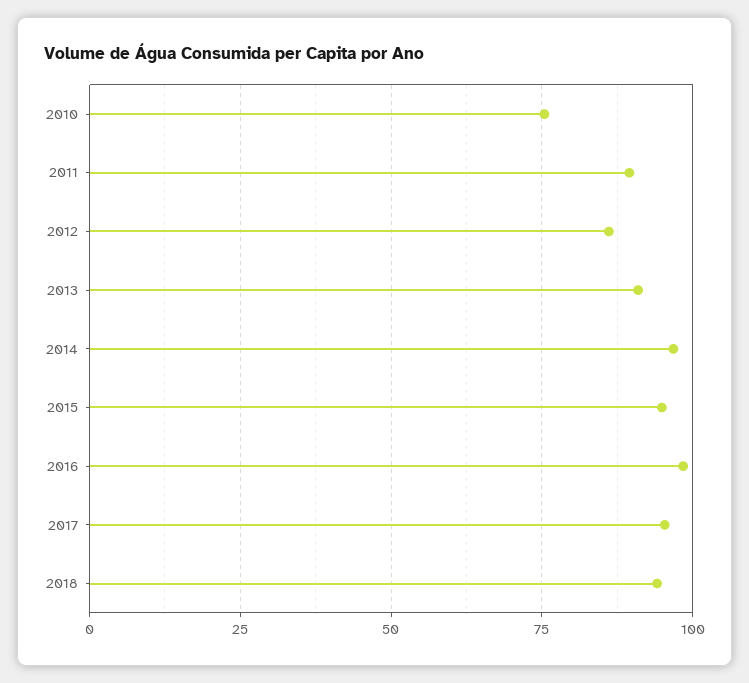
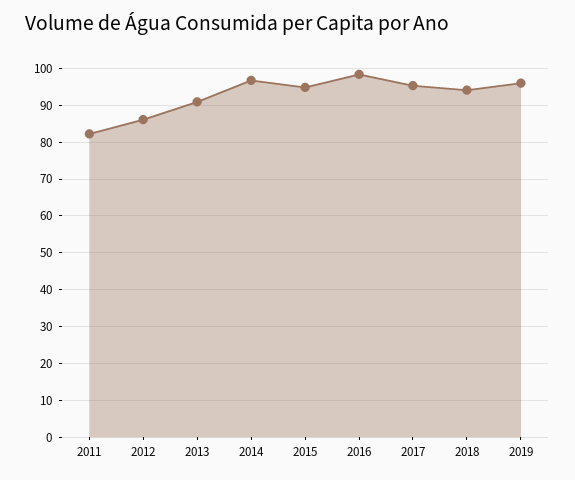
2010: 75 -> none
2011: 90 -> 82
2019: none -> 96

